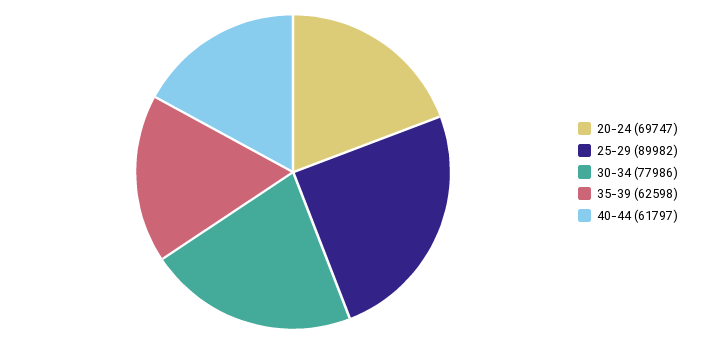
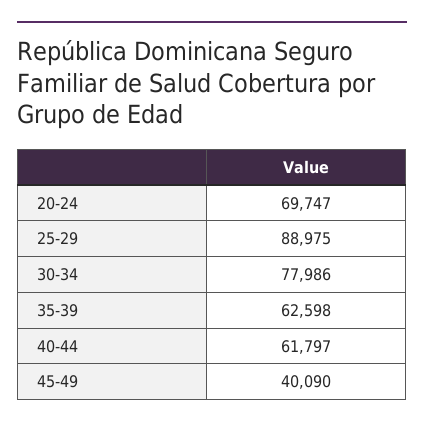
25-29: 89982 -> 88975
45-49: none -> 40090

